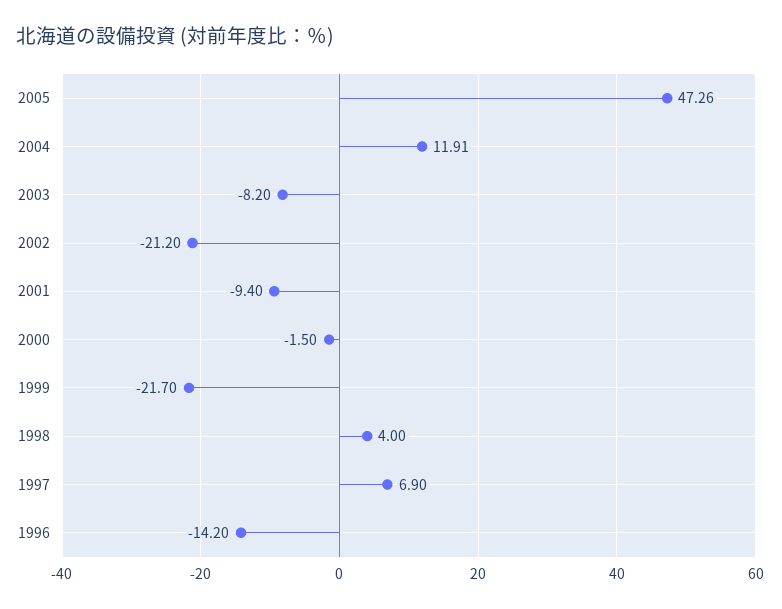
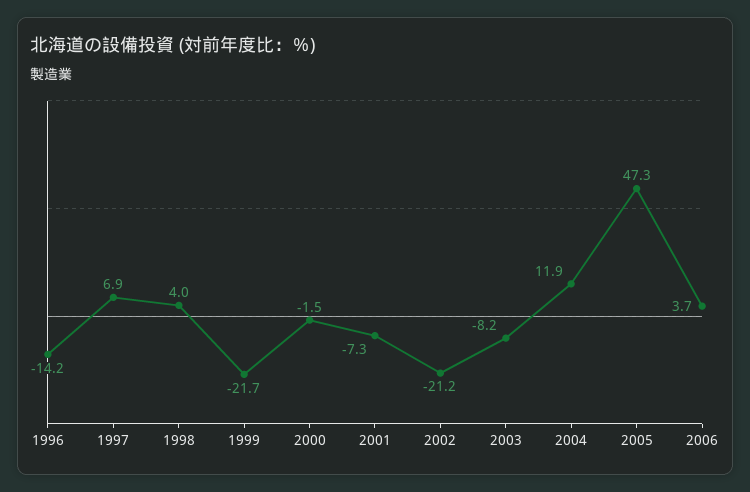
2001: -9.4 -> -7.3
2006: none -> 3.7

